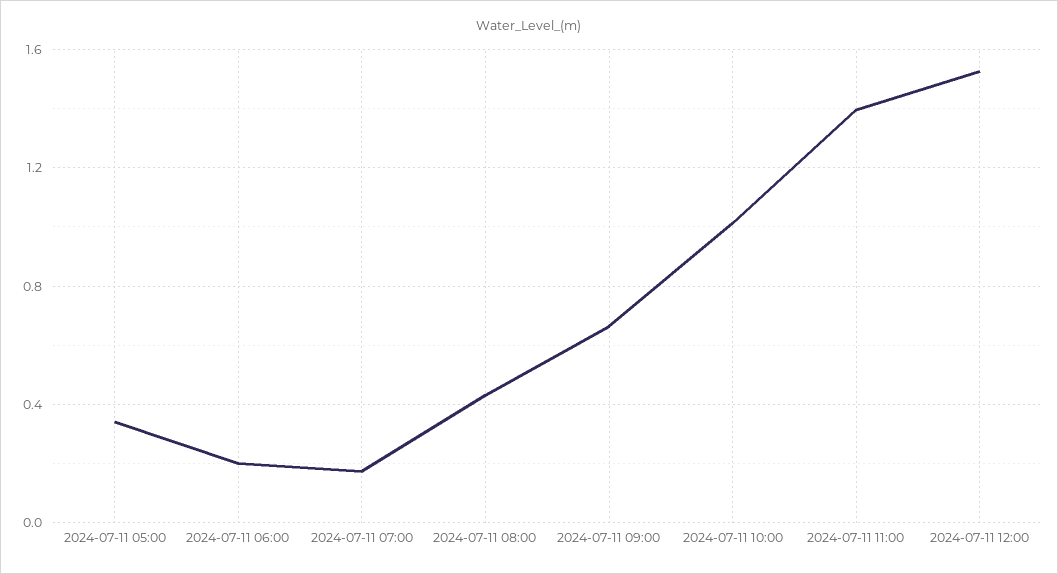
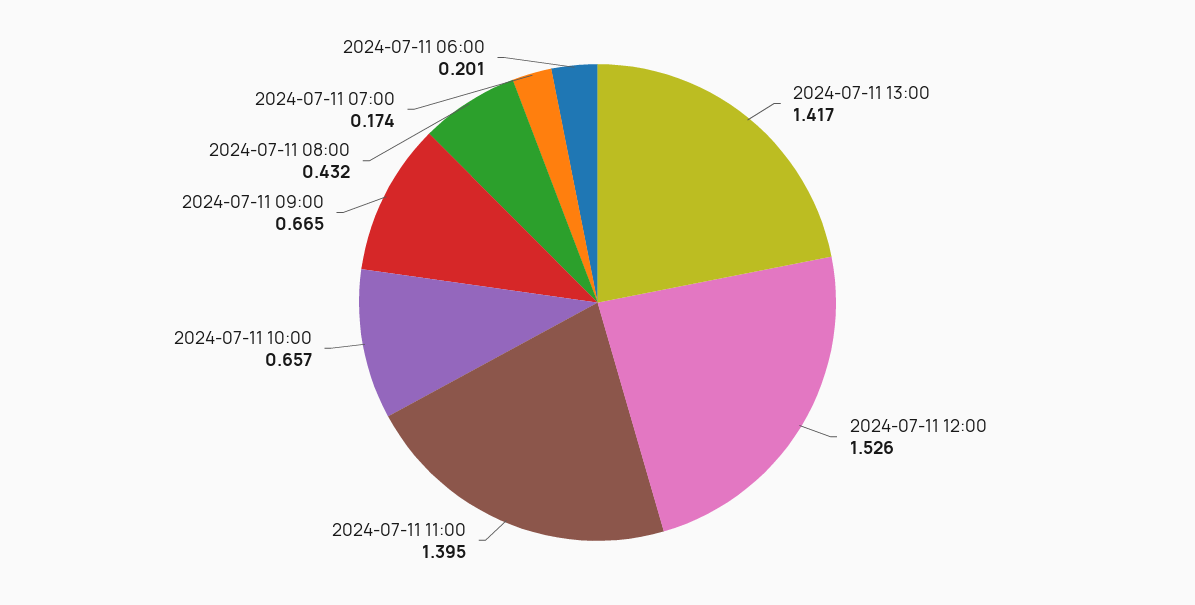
2024-07-11 05:00: 0.35 -> none
2024-07-11 10:00: 1 -> 0.657
2024-07-11 13:00: none -> 1.417

